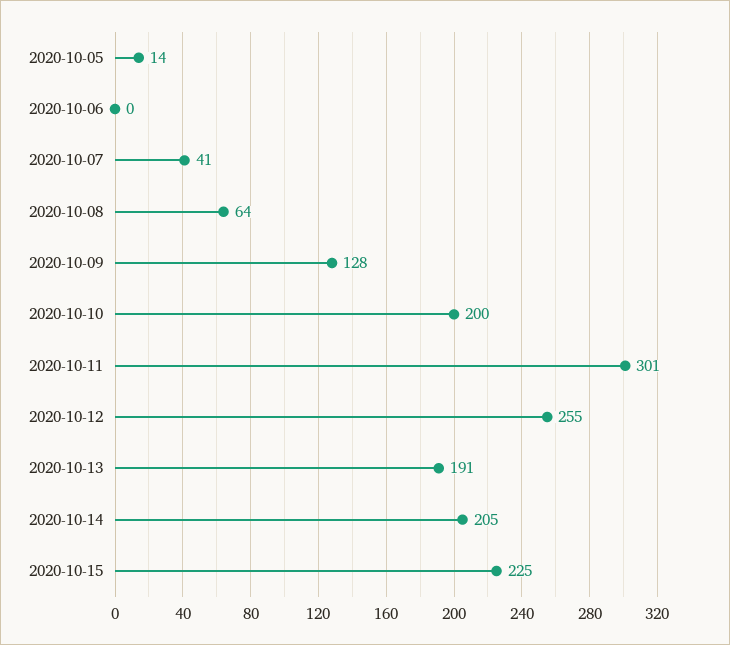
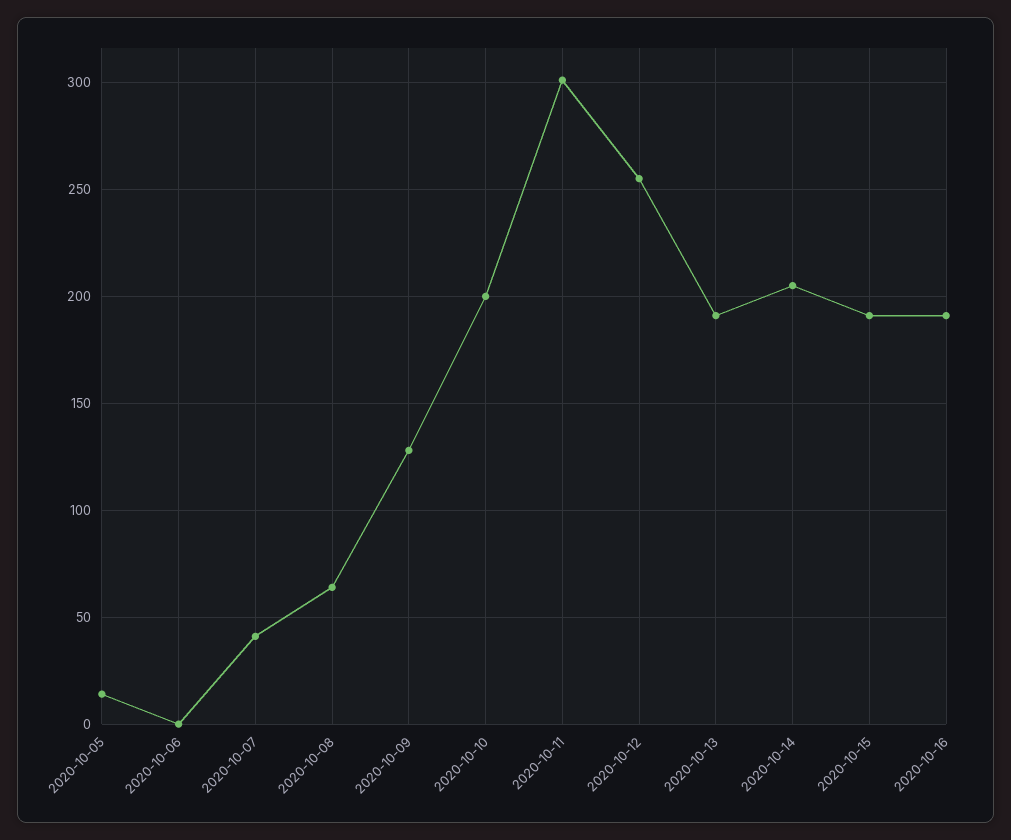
2020-10-15: 225 -> 190
2020-10-16: none -> 190

